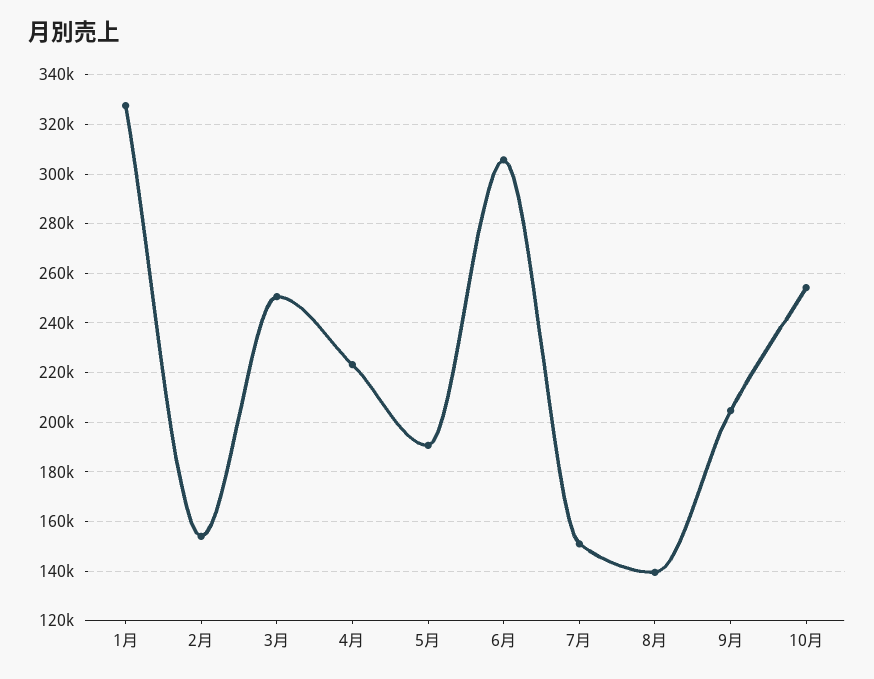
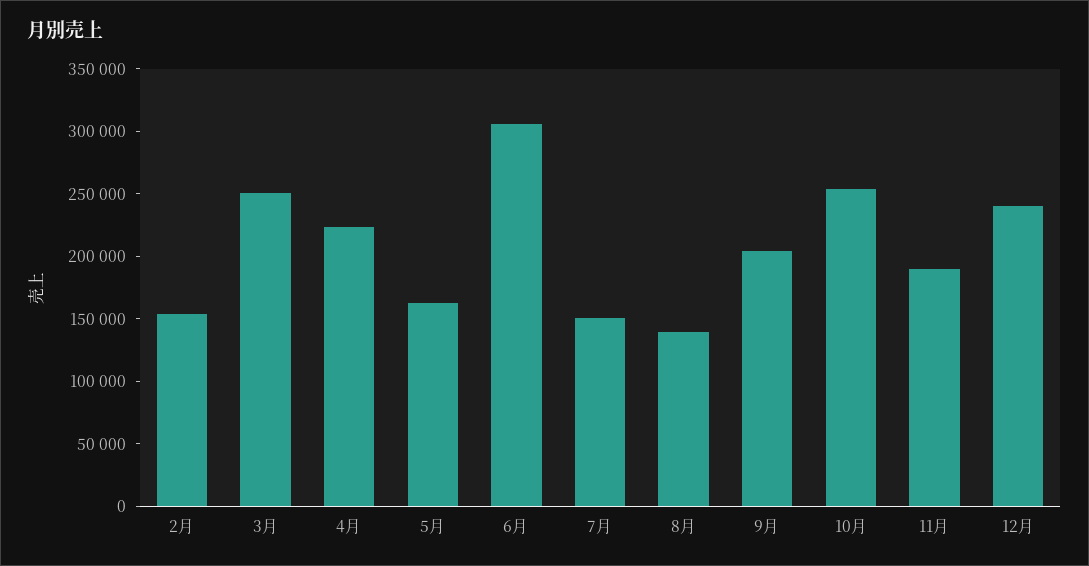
1月: 327500 -> none
5月: 190000 -> 160000
11月: none -> 190000
12月: none -> 240000

